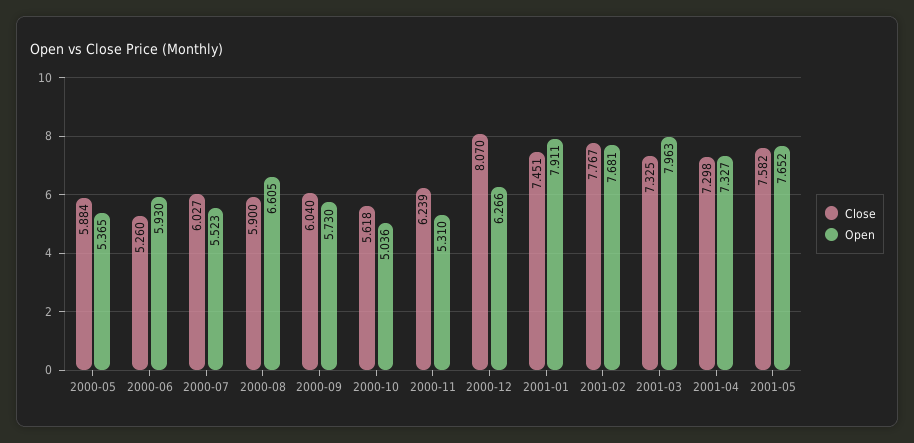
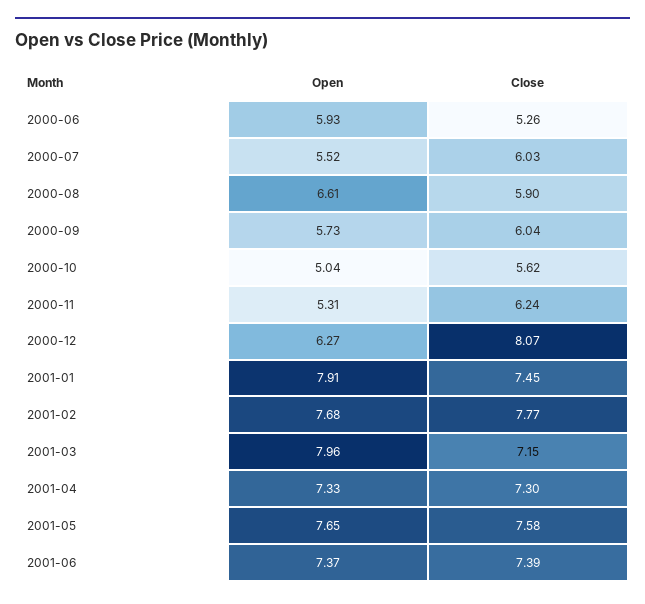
Close, 2000-05: 5.884 -> none
Open, 2000-05: 5.365 -> none
Close, 2001-03: 7.325 -> 7.15
Open, 2001-06: none -> 7.37
Close, 2001-06: none -> 7.39

